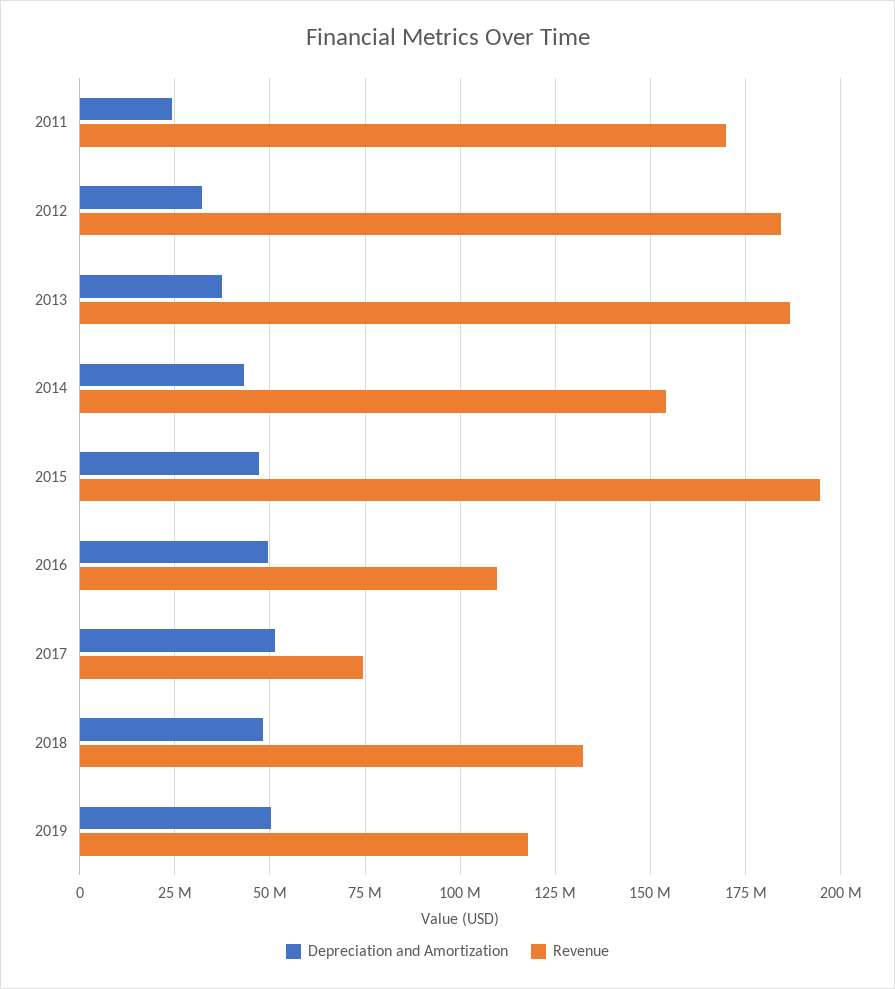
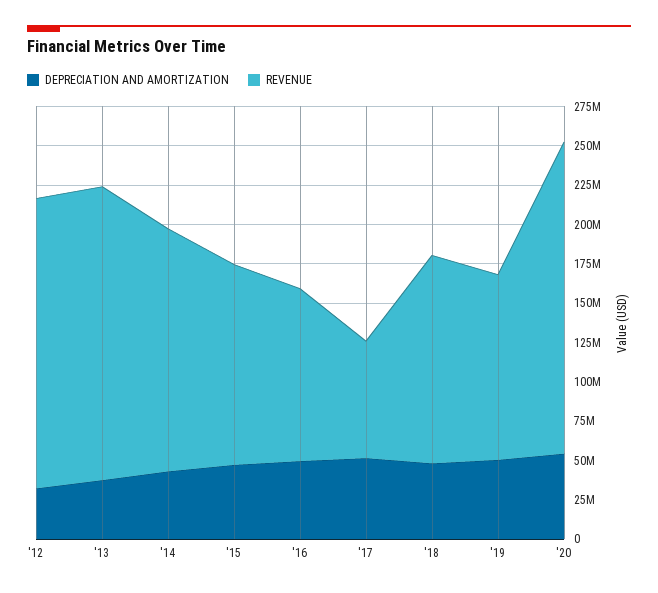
Depreciation and Amortization, 2011: 25000000 -> none
Revenue, 2011: 170000000 -> none
Revenue, 2015: 195000000 -> 125000000
Depreciation and Amortization, '20: none -> 50000000
Revenue, '20: none -> 200000000

